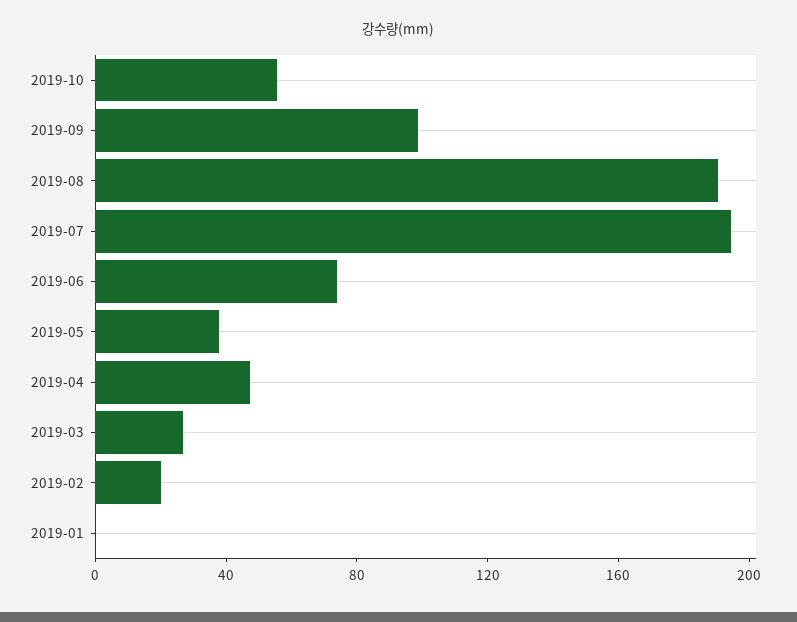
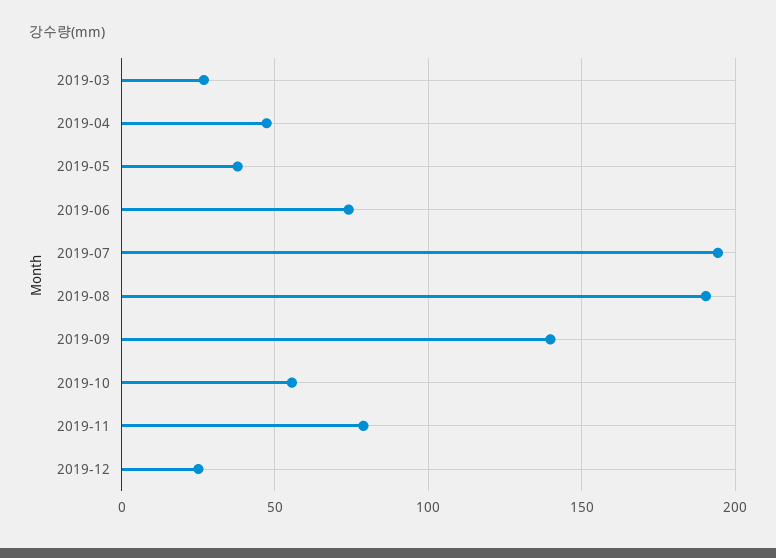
2019-09: 100 -> 140
2019-02: 20 -> none
2019-01: 0 -> none
2019-11: none -> 80
2019-12: none -> 25

